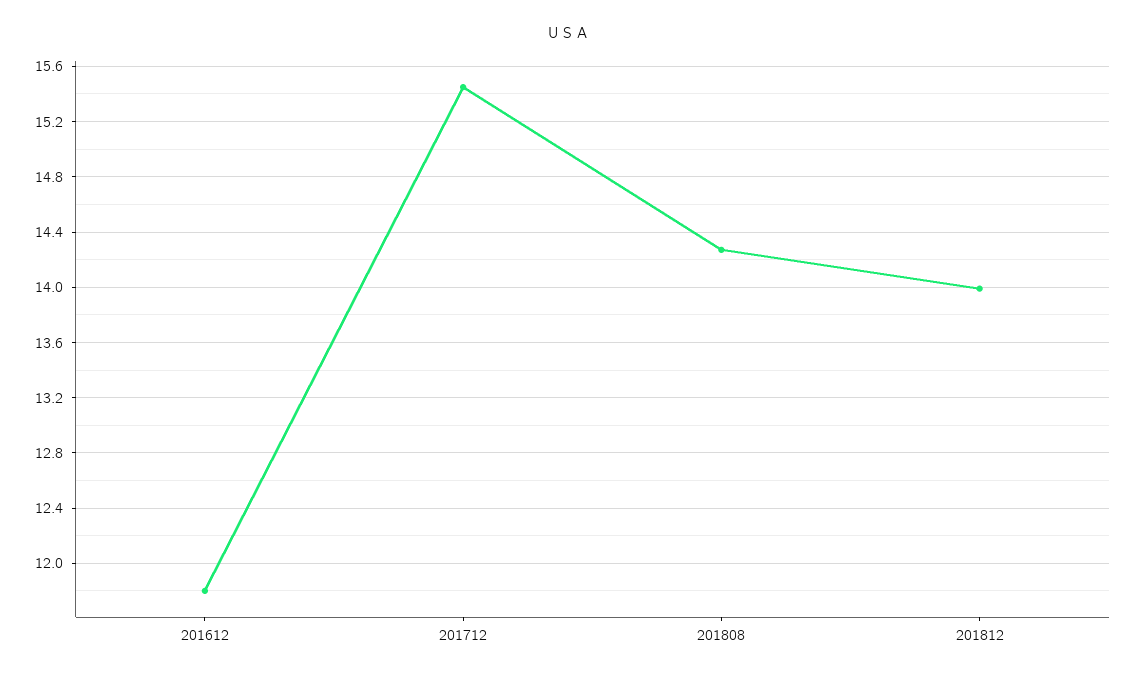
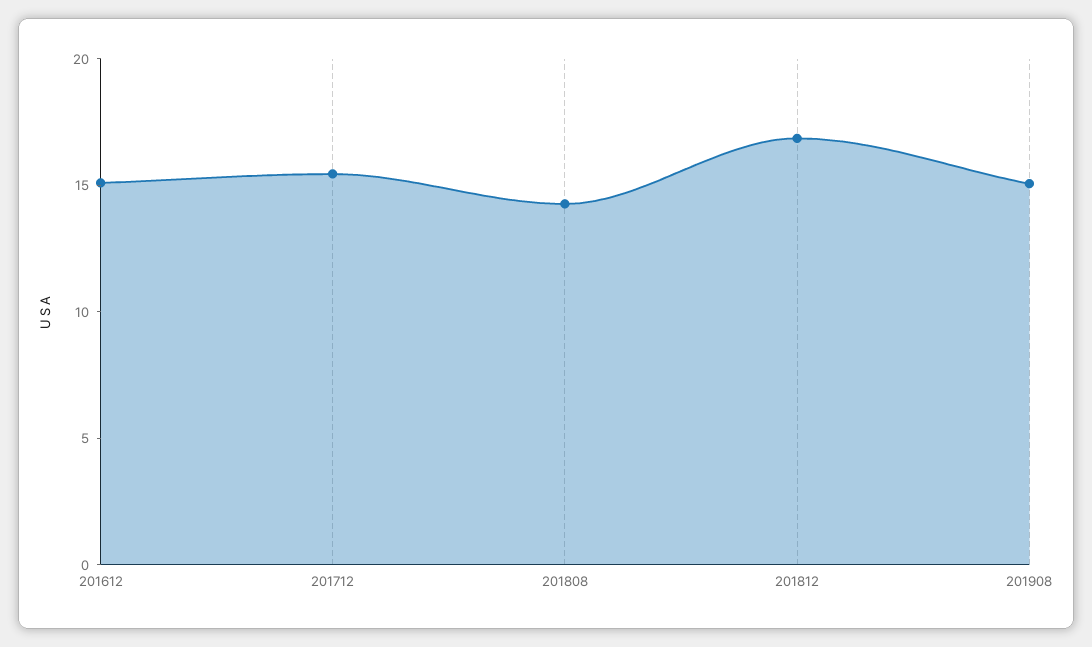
201612: 11.8 -> 15
201812: 14 -> 17
201908: none -> 15

